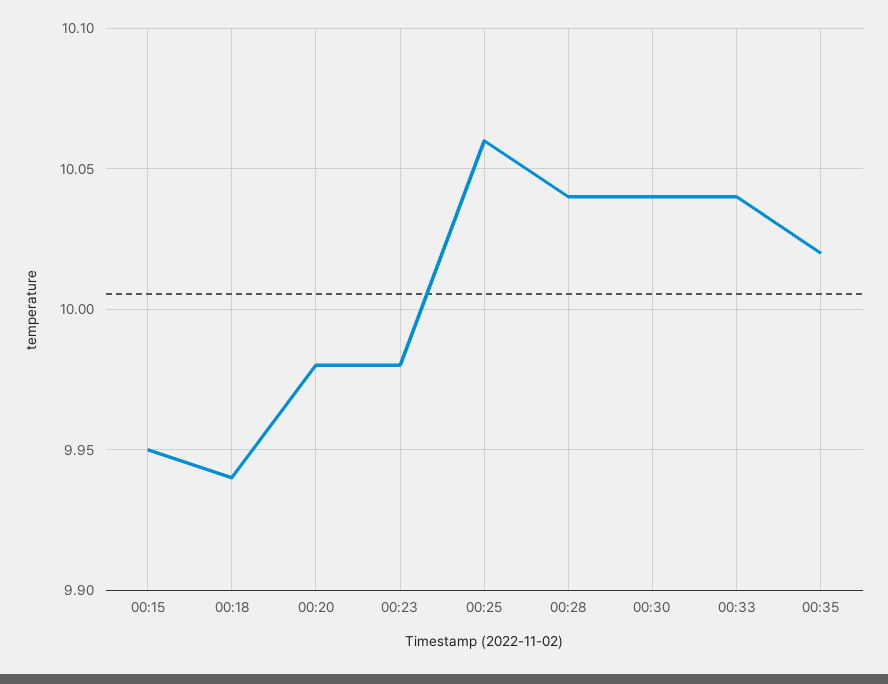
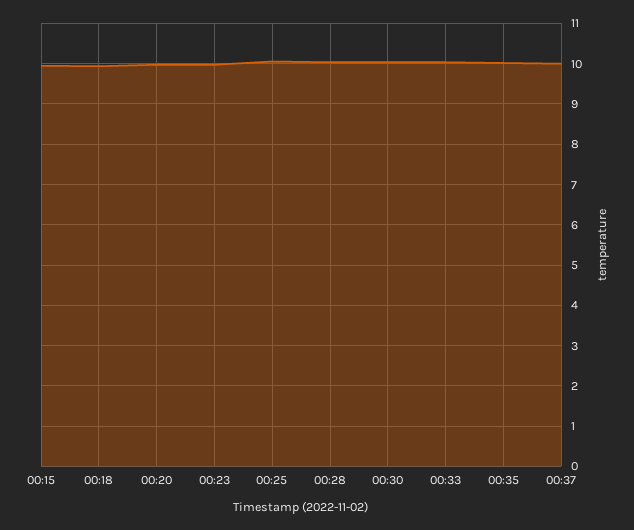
00:37: none -> 10

